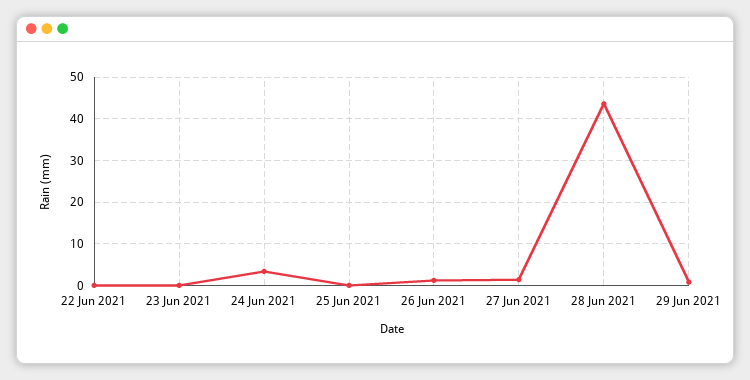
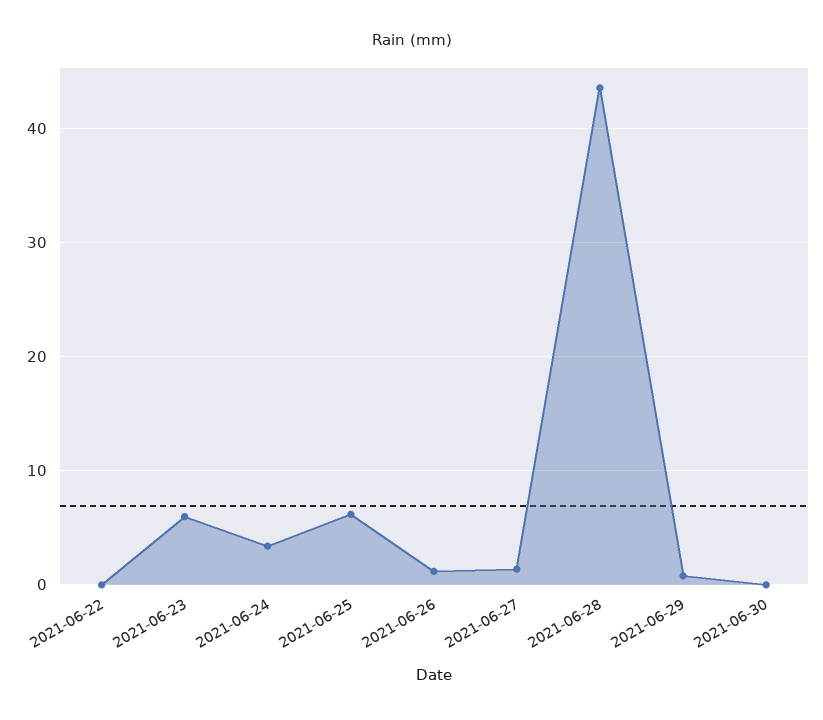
23 Jun 2021: 0 -> 6
25 Jun 2021: 0 -> 6
2021-06-30: none -> 0

